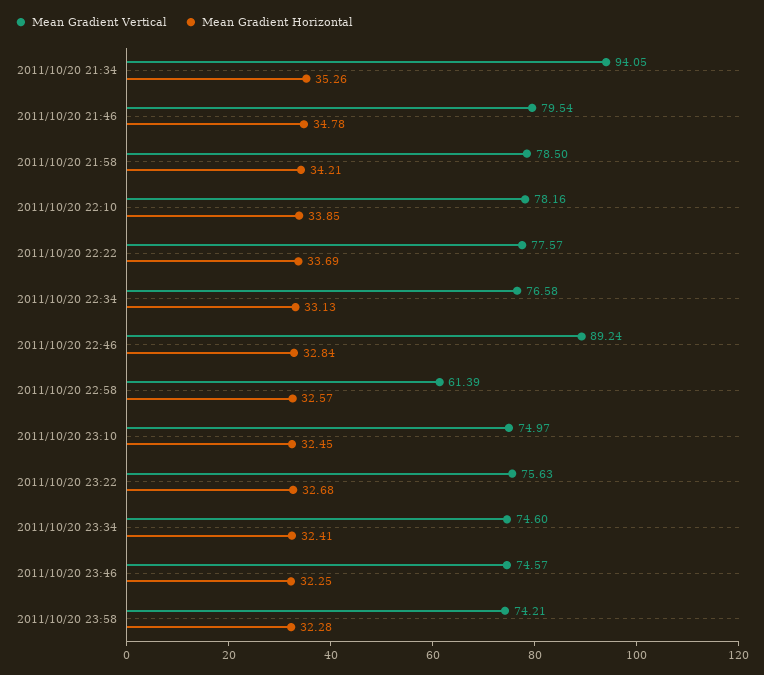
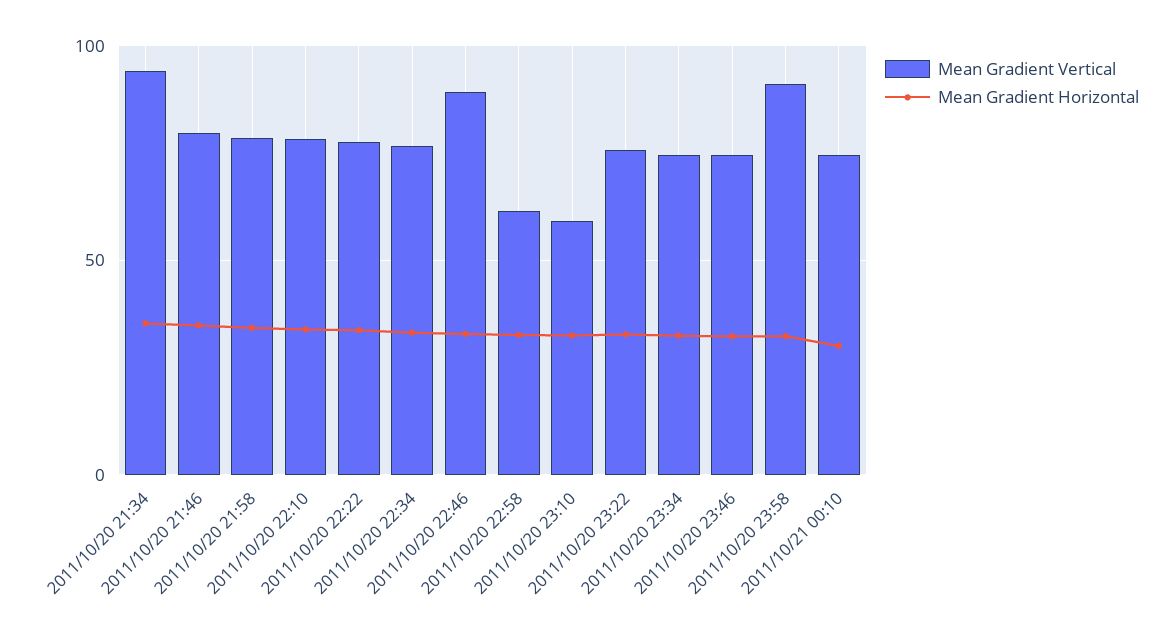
Mean Gradient Vertical, 2011/10/20 23:10: 74.97 -> 60
Mean Gradient Vertical, 2011/10/20 23:58: 74.21 -> 90
Mean Gradient Vertical, 2011/10/21 00:10: none -> 75
Mean Gradient Horizontal, 2011/10/21 00:10: none -> 30

